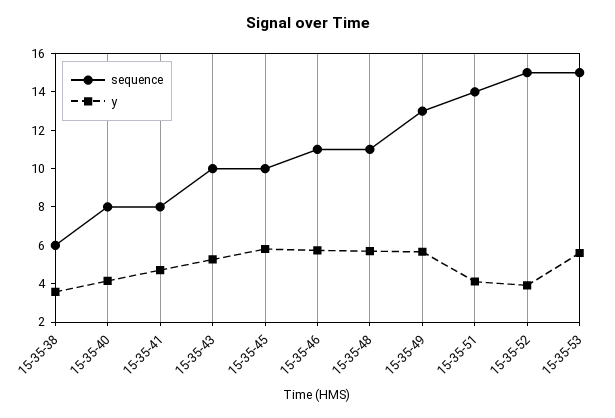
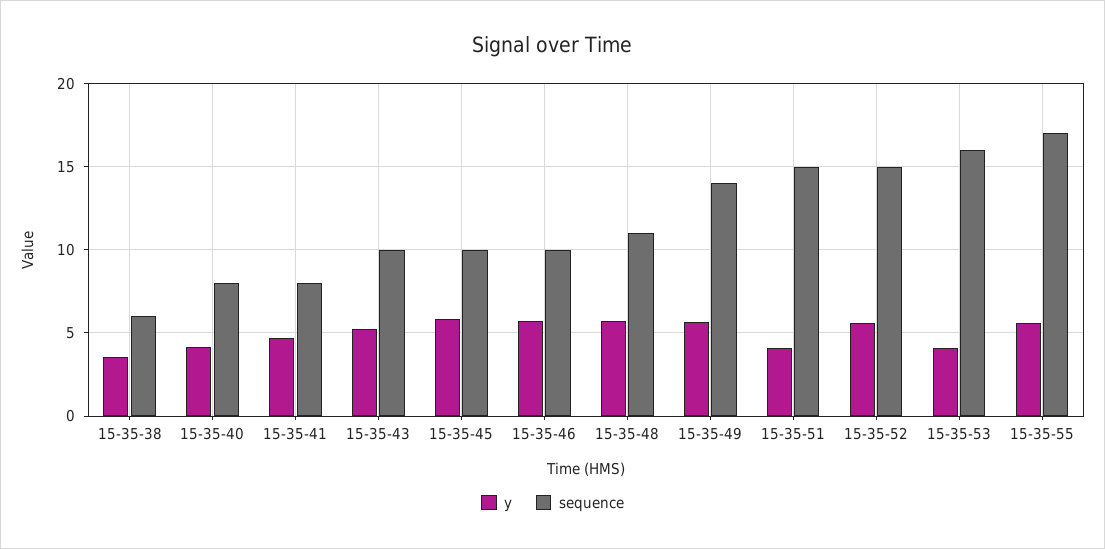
sequence, 15-35-46: 11 -> 10
sequence, 15-35-49: 13 -> 14
sequence, 15-35-51: 14 -> 15
y, 15-35-52: 4 -> 5.5
sequence, 15-35-53: 15 -> 16
y, 15-35-53: 5.5 -> 4
y, 15-35-55: none -> 5.5
sequence, 15-35-55: none -> 17

